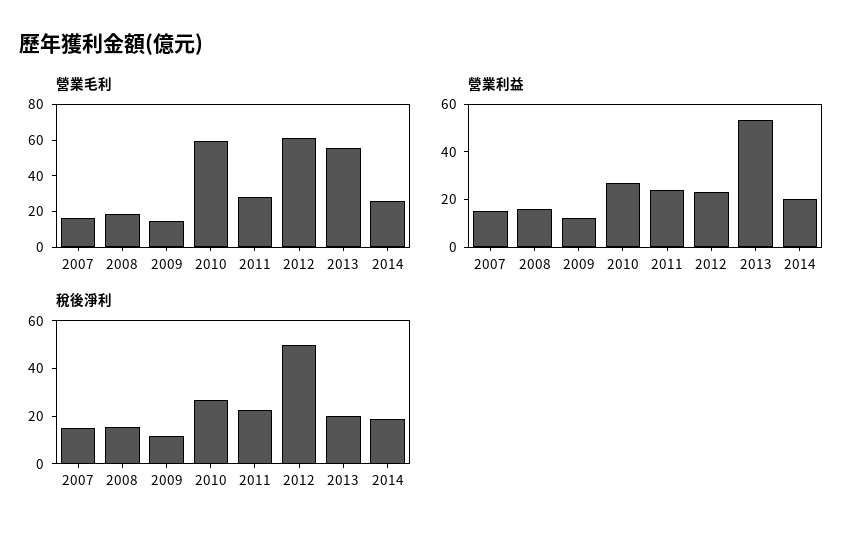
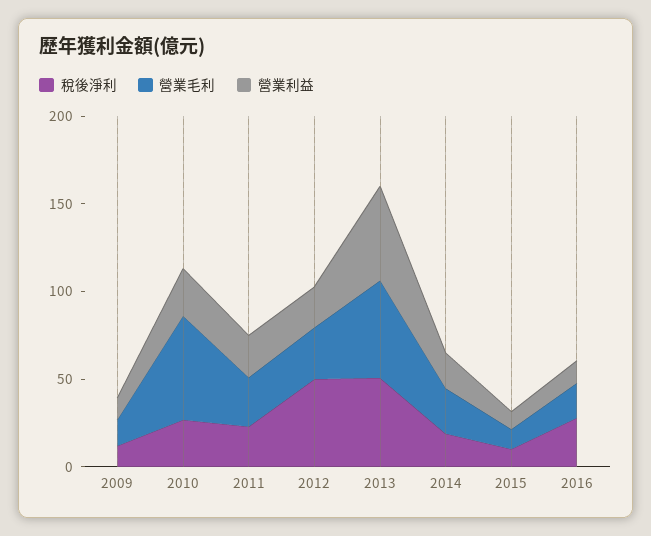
營業毛利, 2007: 15 -> none
營業毛利, 2008: 20 -> none
營業毛利, 2012: 60 -> 30
營業利益, 2007: 15 -> none
營業利益, 2008: 15 -> none
稅後淨利, 2007: 15 -> none
稅後淨利, 2008: 15 -> none
稅後淨利, 2013: 20 -> 50
稅後淨利, 2015: none -> 10
營業毛利, 2015: none -> 10
營業利益, 2015: none -> 10
稅後淨利, 2016: none -> 30
營業毛利, 2016: none -> 20
營業利益, 2016: none -> 10

